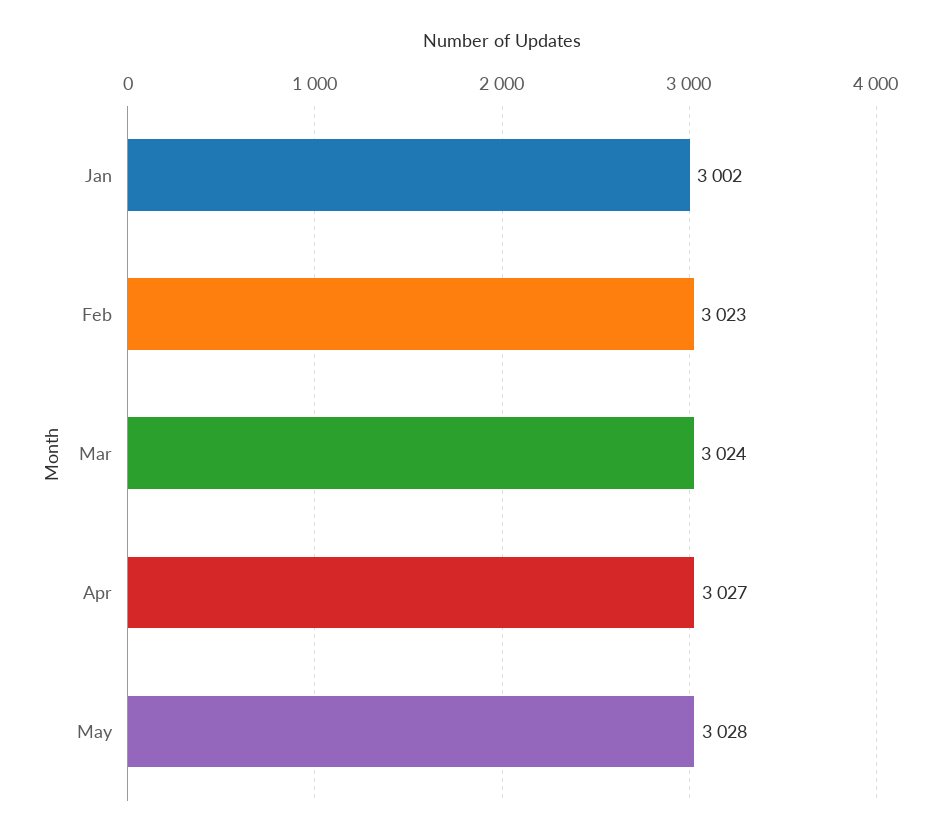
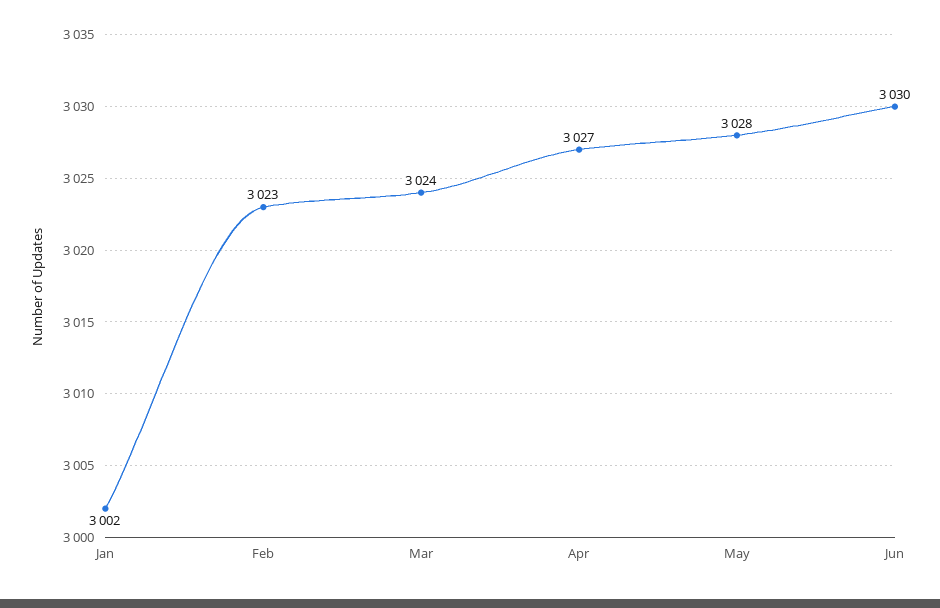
Jun: none -> 3030

